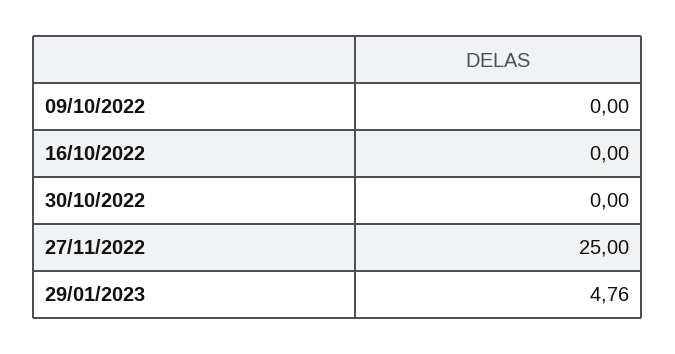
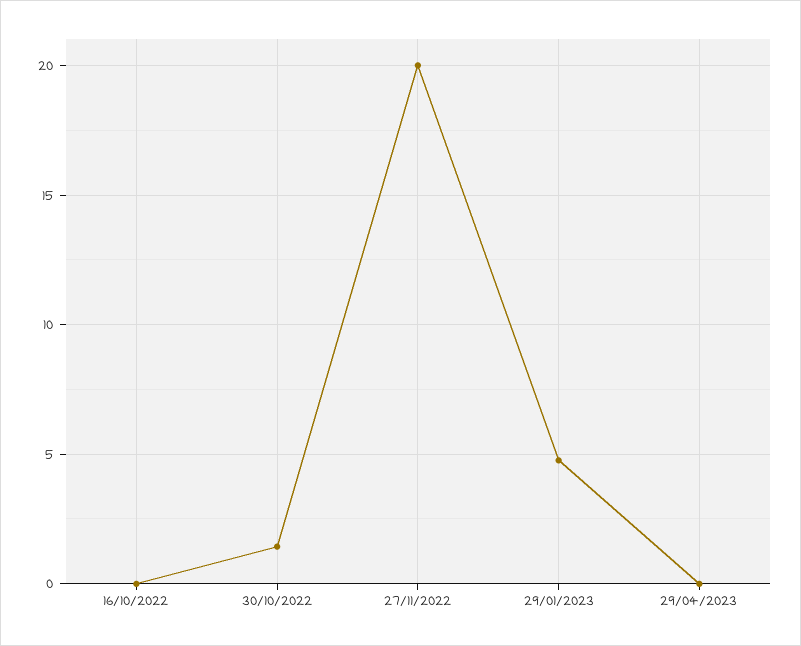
09/10/2022: 0 -> none
30/10/2022: 0 -> 1.5
27/11/2022: 25 -> 20
29/04/2023: none -> 0

